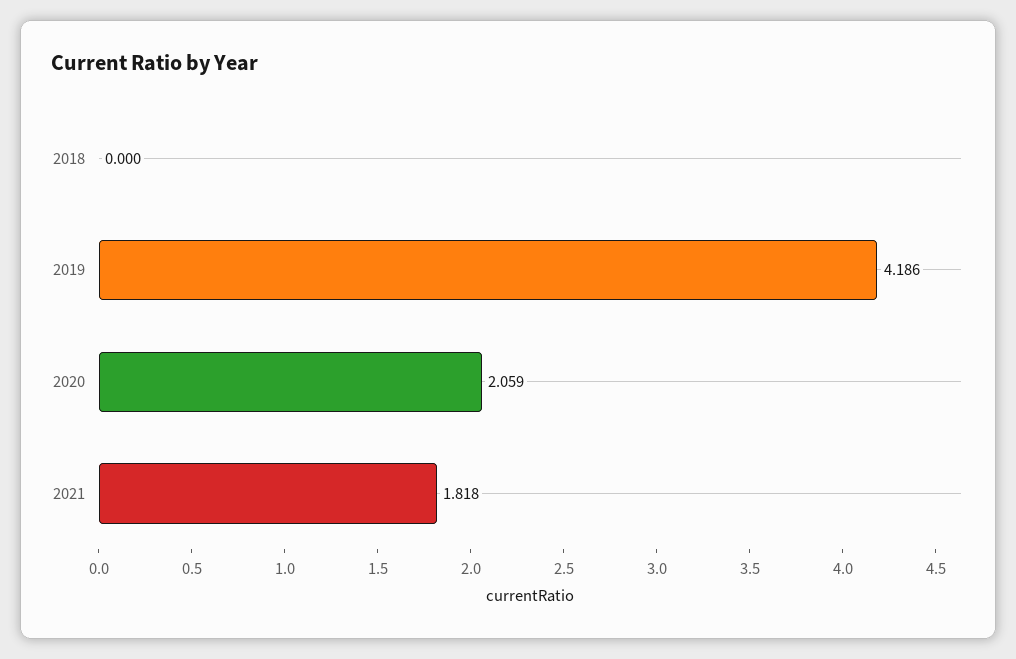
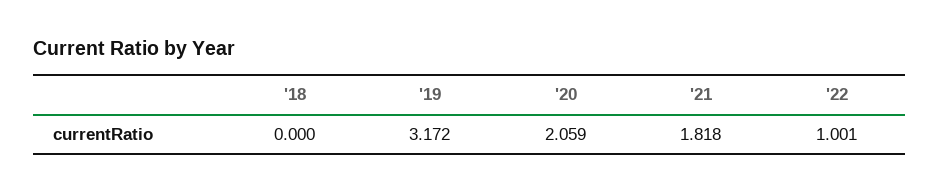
2019: 4.186 -> 3.172
'22: none -> 1.001

